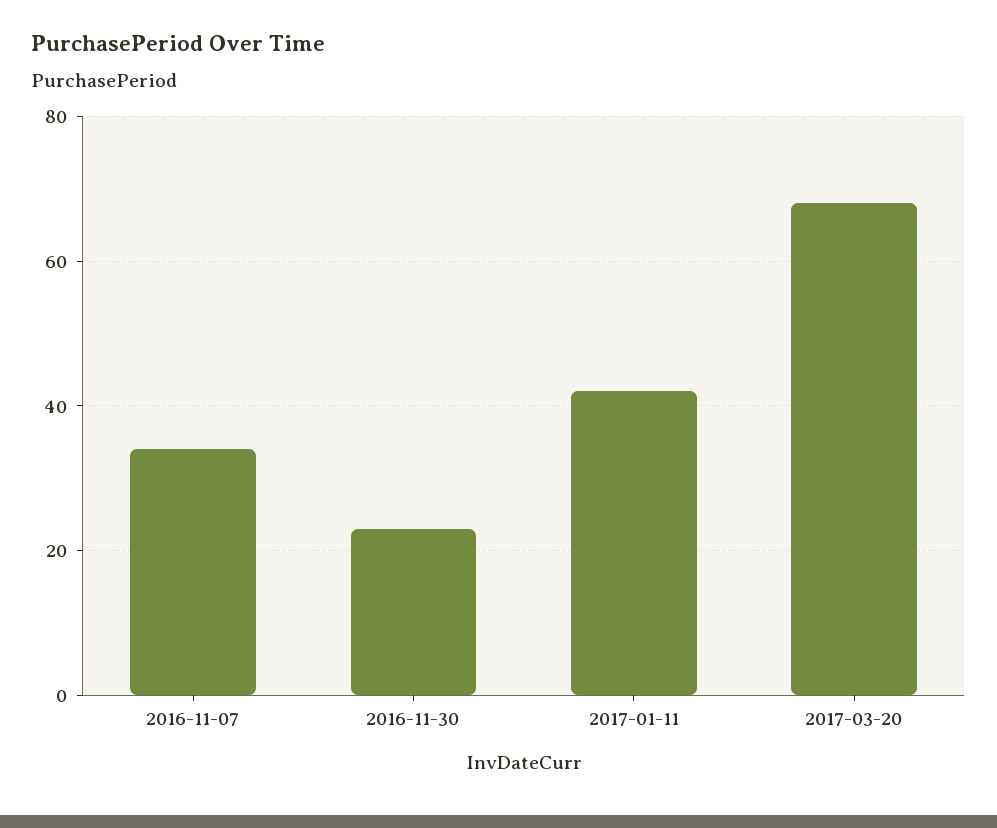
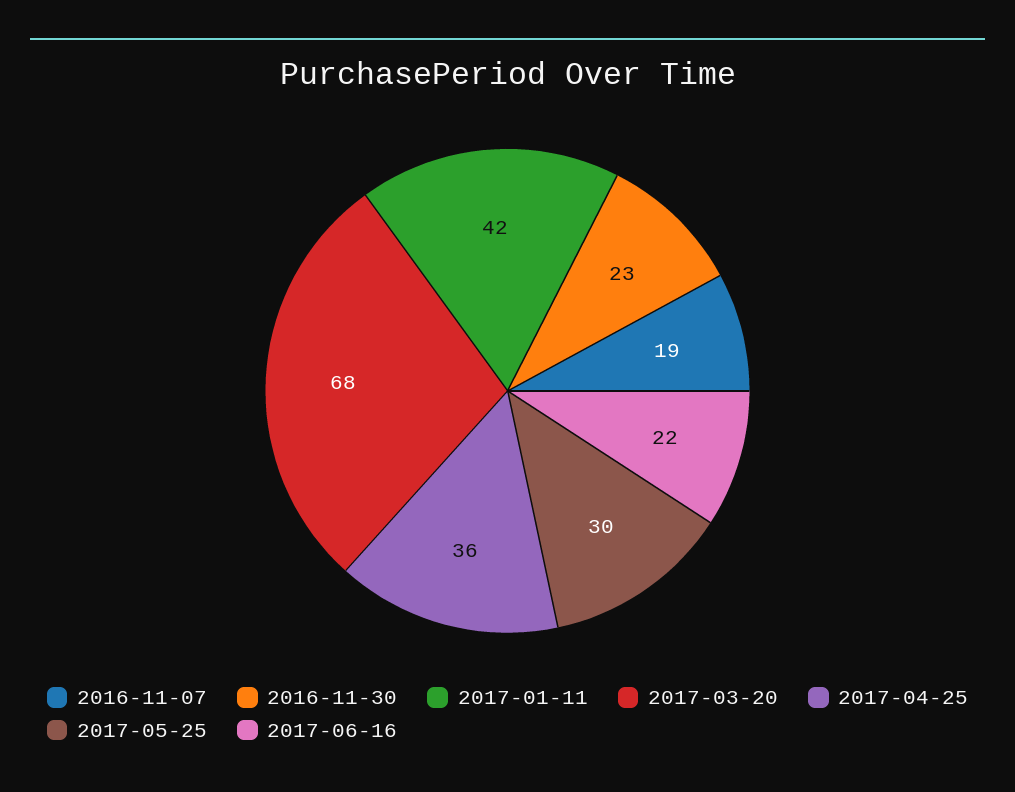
2016-11-07: 35 -> 19
2017-04-25: none -> 36
2017-05-25: none -> 30
2017-06-16: none -> 22

